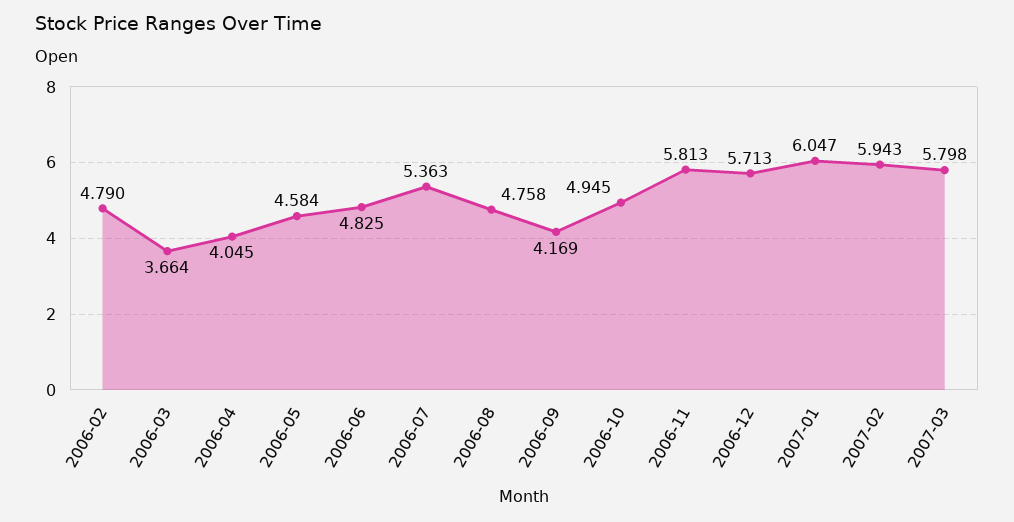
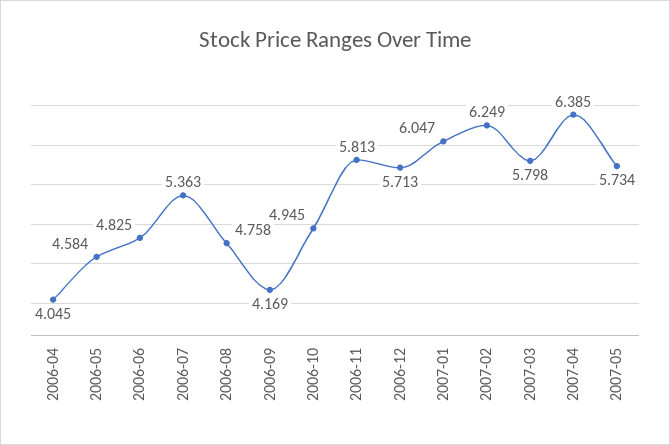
2006-02: 4.79 -> none
2006-03: 3.664 -> none
2007-02: 5.943 -> 6.249
2007-04: none -> 6.385
2007-05: none -> 5.734

